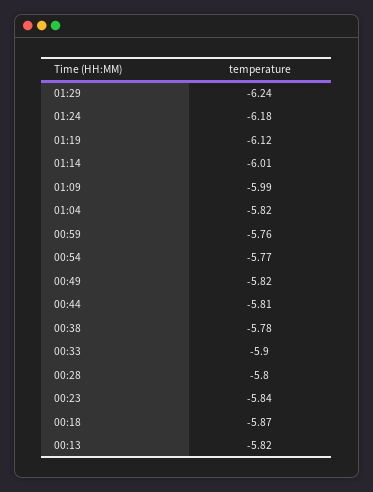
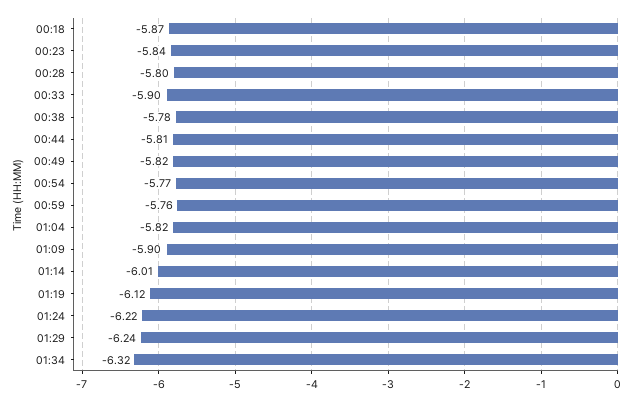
01:24: -6.18 -> -6.22
01:09: -5.99 -> -5.9
00:13: -5.82 -> none
01:34: none -> -6.32

